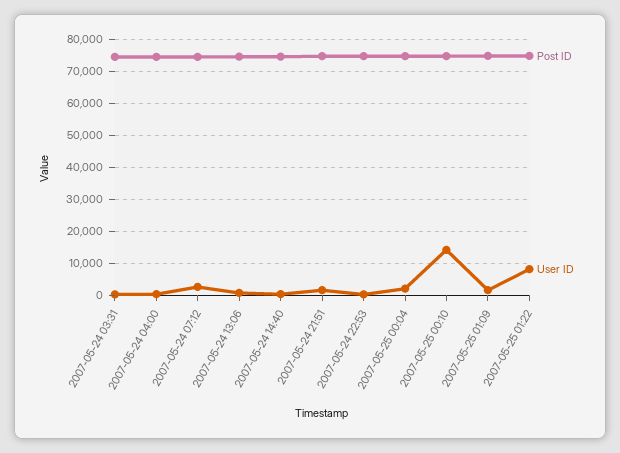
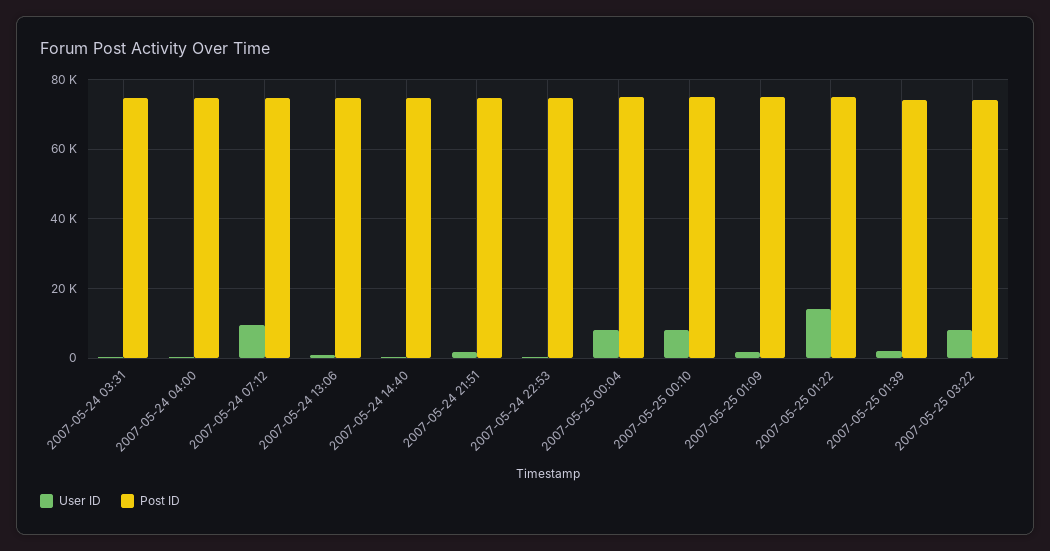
User ID, 2007-05-24 07:12: 2000 -> 10000
User ID, 2007-05-25 00:04: 2000 -> 8000
User ID, 2007-05-25 00:10: 14000 -> 8000
User ID, 2007-05-25 01:22: 8000 -> 14000
User ID, 2007-05-25 01:39: none -> 2000
Post ID, 2007-05-25 01:39: none -> 74000
User ID, 2007-05-25 03:22: none -> 8000
Post ID, 2007-05-25 03:22: none -> 74000

